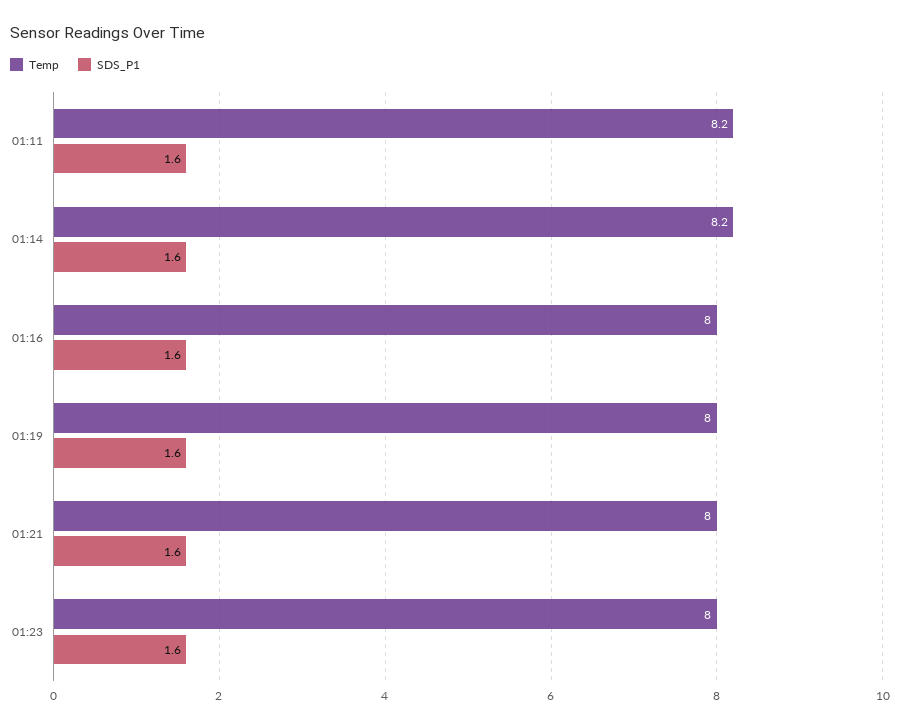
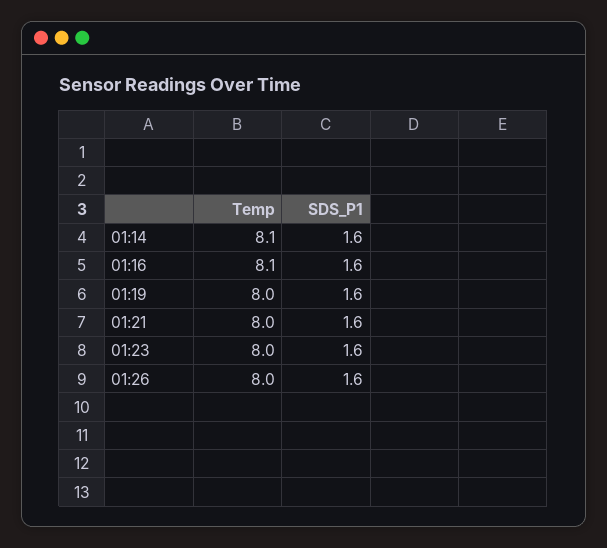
Temp, 01:11: 8.2 -> none
SDS_P1, 01:11: 1.6 -> none
Temp, 01:14: 8.2 -> 8.1
Temp, 01:16: 8 -> 8.1
Temp, 01:26: none -> 8
SDS_P1, 01:26: none -> 1.6

